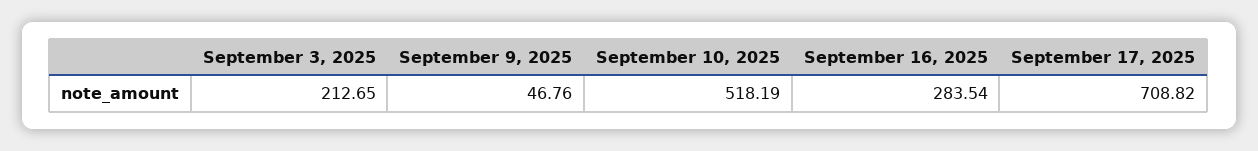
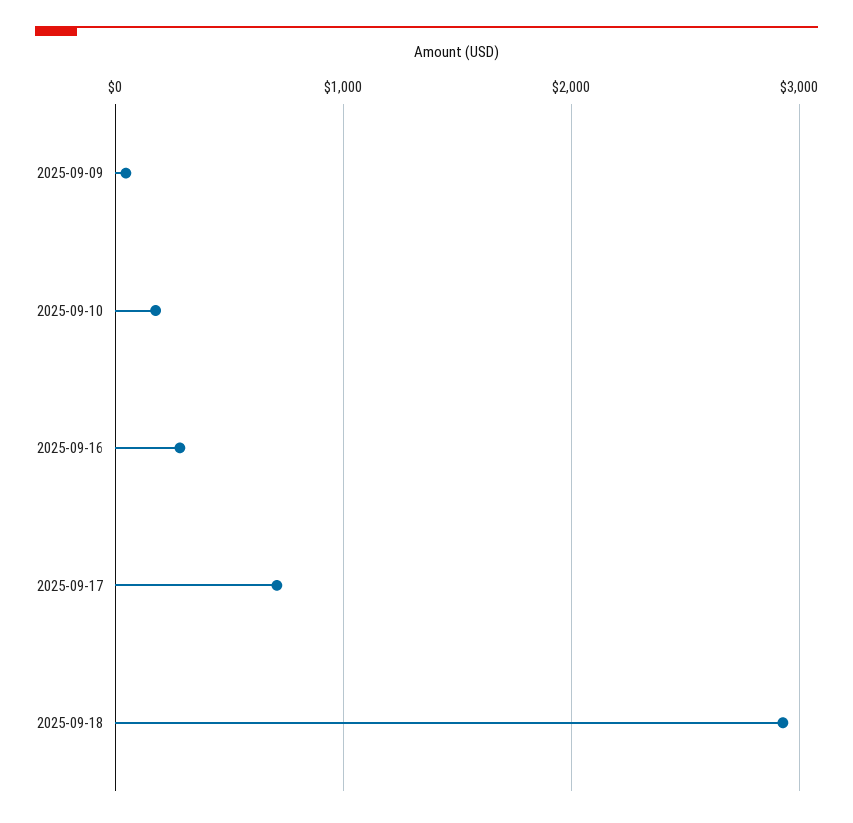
September 3, 2025: 212.65 -> none
September 10, 2025: 518.19 -> 200
2025-09-18: none -> 2900

